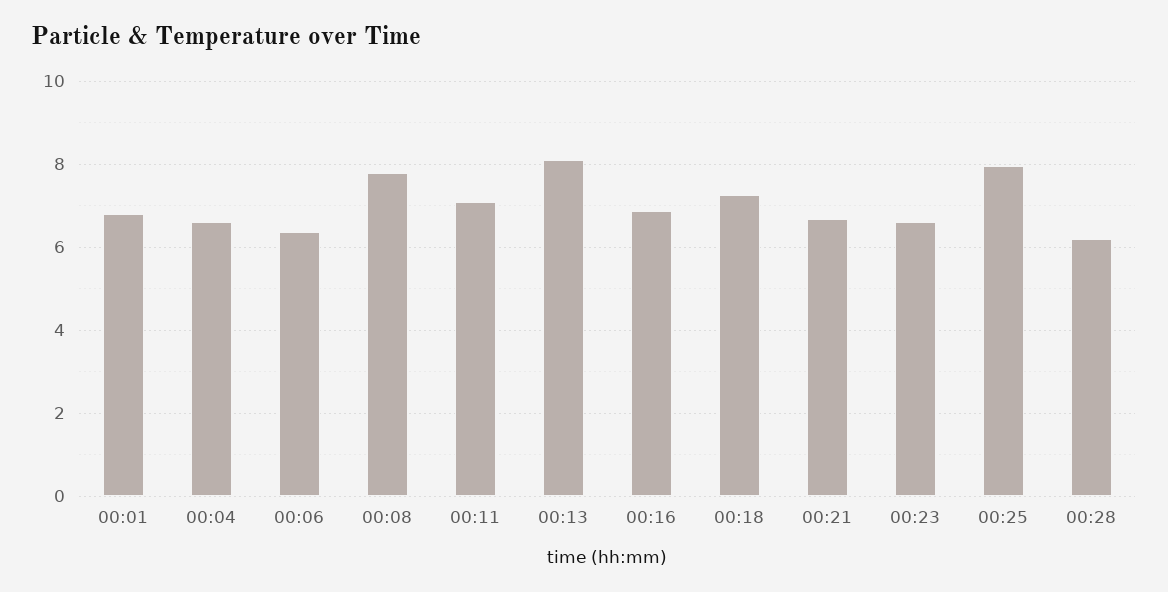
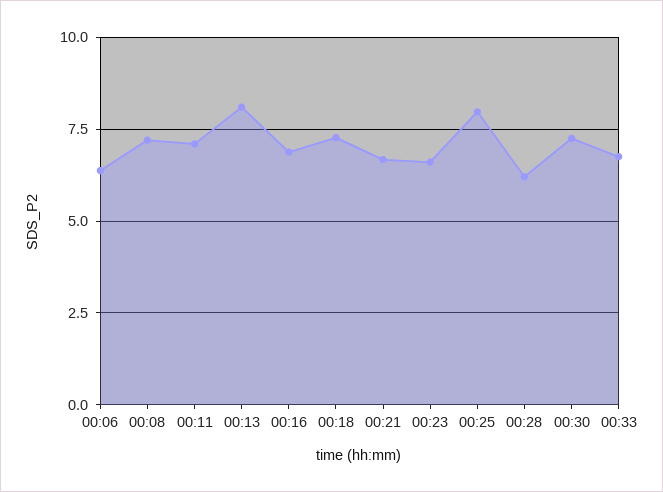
00:01: 6.8 -> none
00:04: 6.6 -> none
00:08: 7.8 -> 7.25
00:30: none -> 7.25
00:33: none -> 6.75

